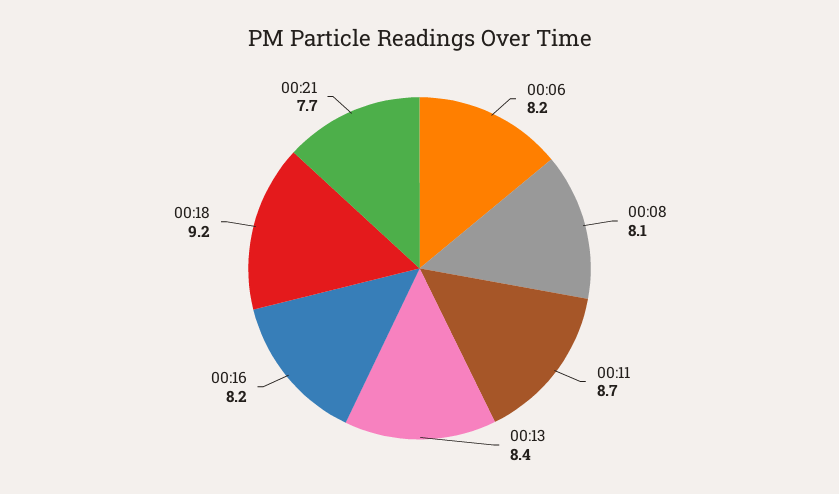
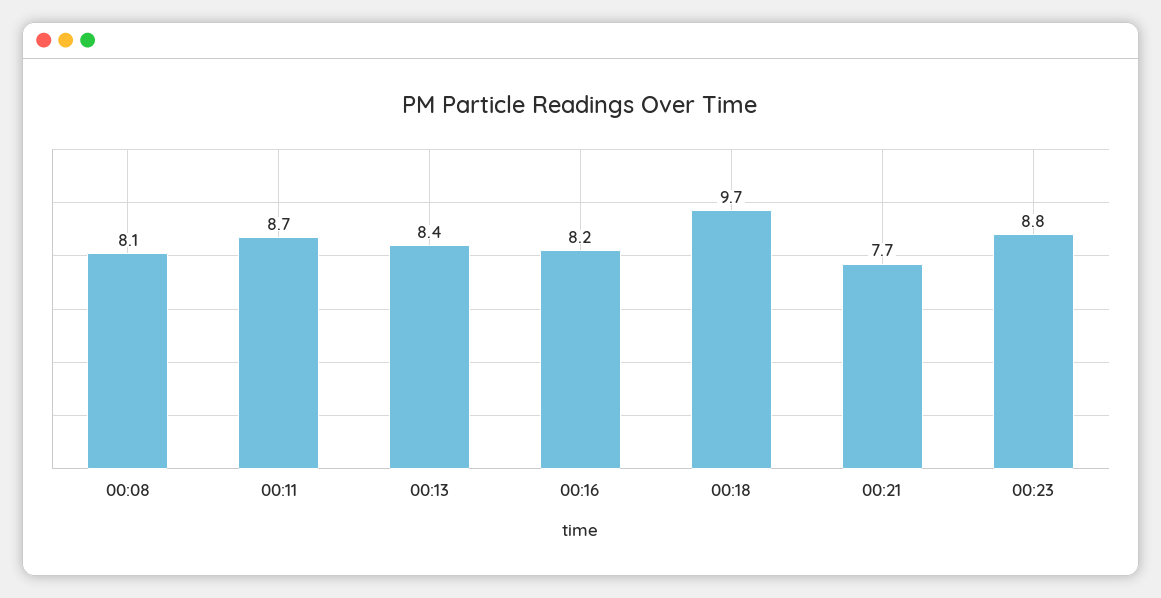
00:06: 8.2 -> none
00:18: 9.2 -> 9.7
00:23: none -> 8.8

